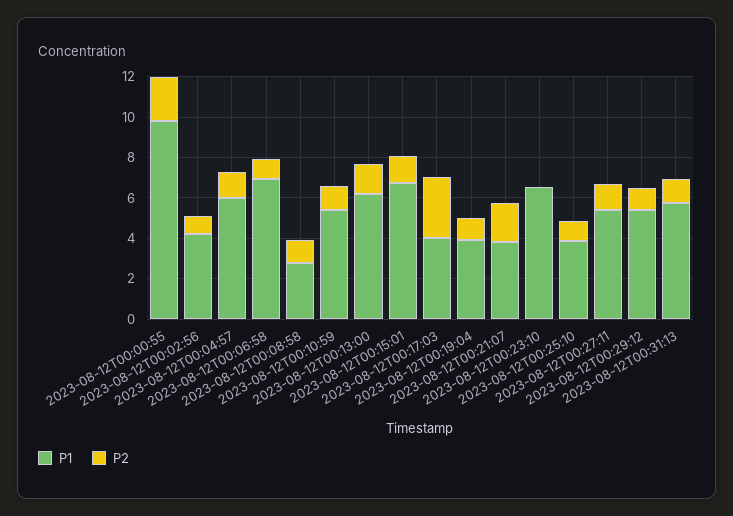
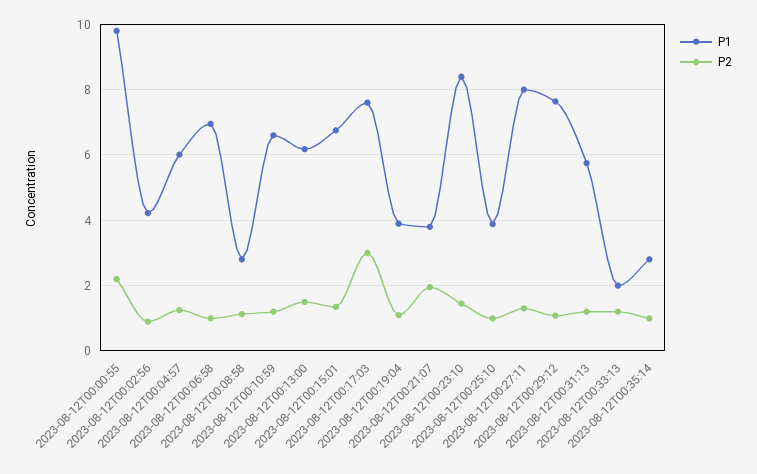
P1, 2023-08-12T00:10:59: 5.5 -> 6.6
P1, 2023-08-12T00:17:03: 4 -> 7.6
P1, 2023-08-12T00:23:10: 6.5 -> 8.4
P2, 2023-08-12T00:23:10: 0 -> 1.4
P1, 2023-08-12T00:27:11: 5.5 -> 8
P1, 2023-08-12T00:29:12: 5.5 -> 7.6
P1, 2023-08-12T00:33:13: none -> 2
P2, 2023-08-12T00:33:13: none -> 1.2
P1, 2023-08-12T00:35:14: none -> 2.8
P2, 2023-08-12T00:35:14: none -> 1

